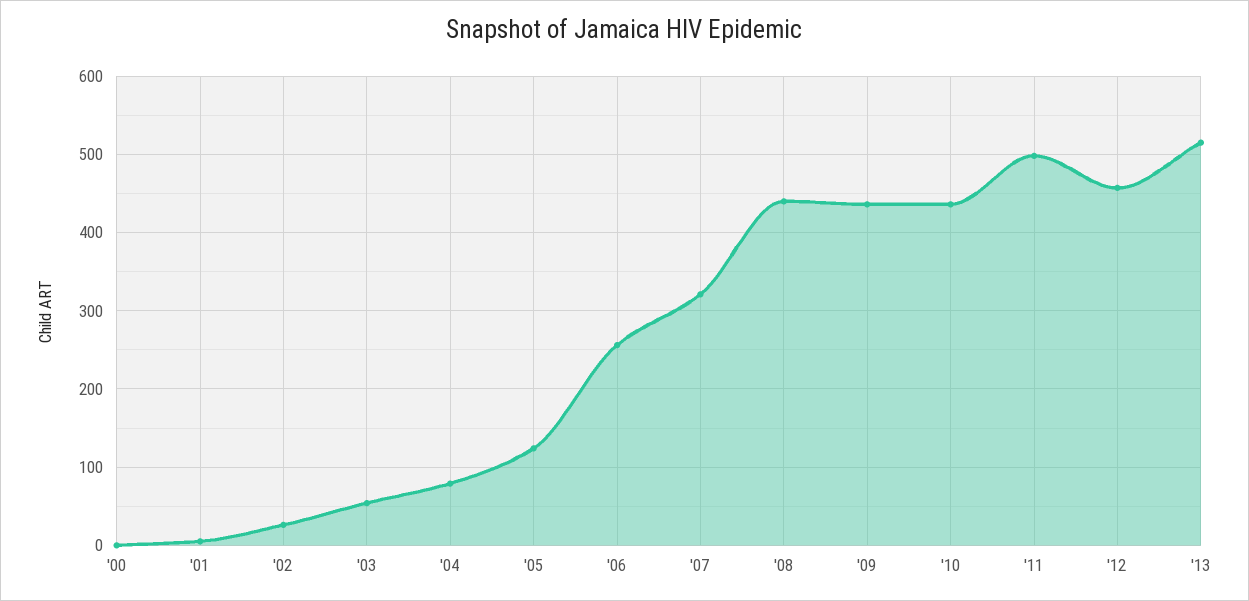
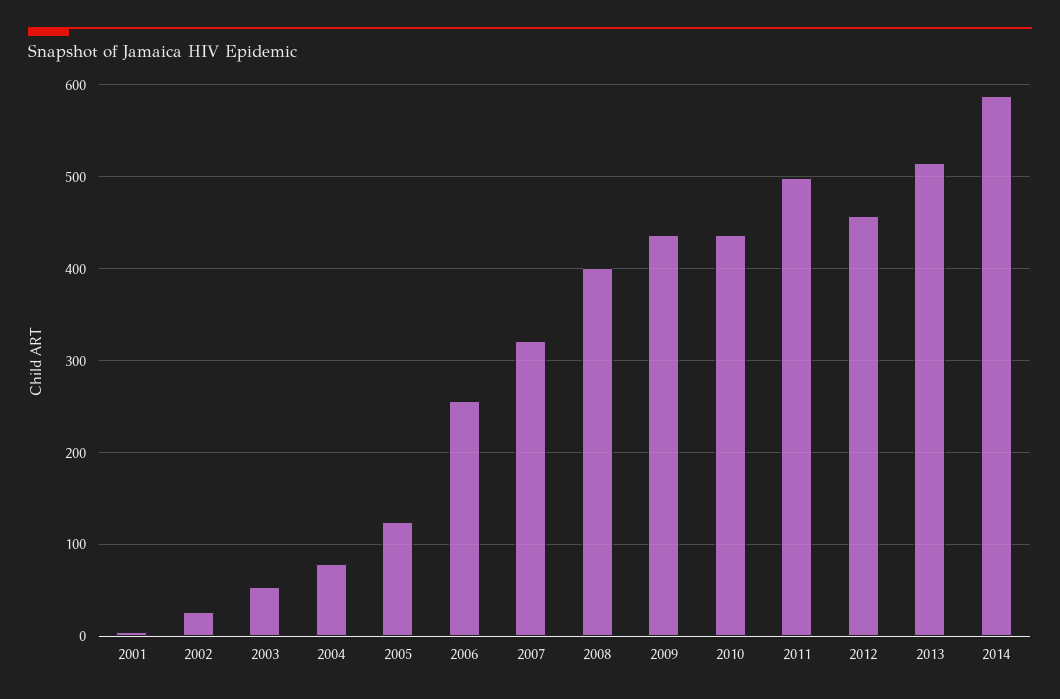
'00: 0 -> none
'08: 440 -> 400
2014: none -> 590

